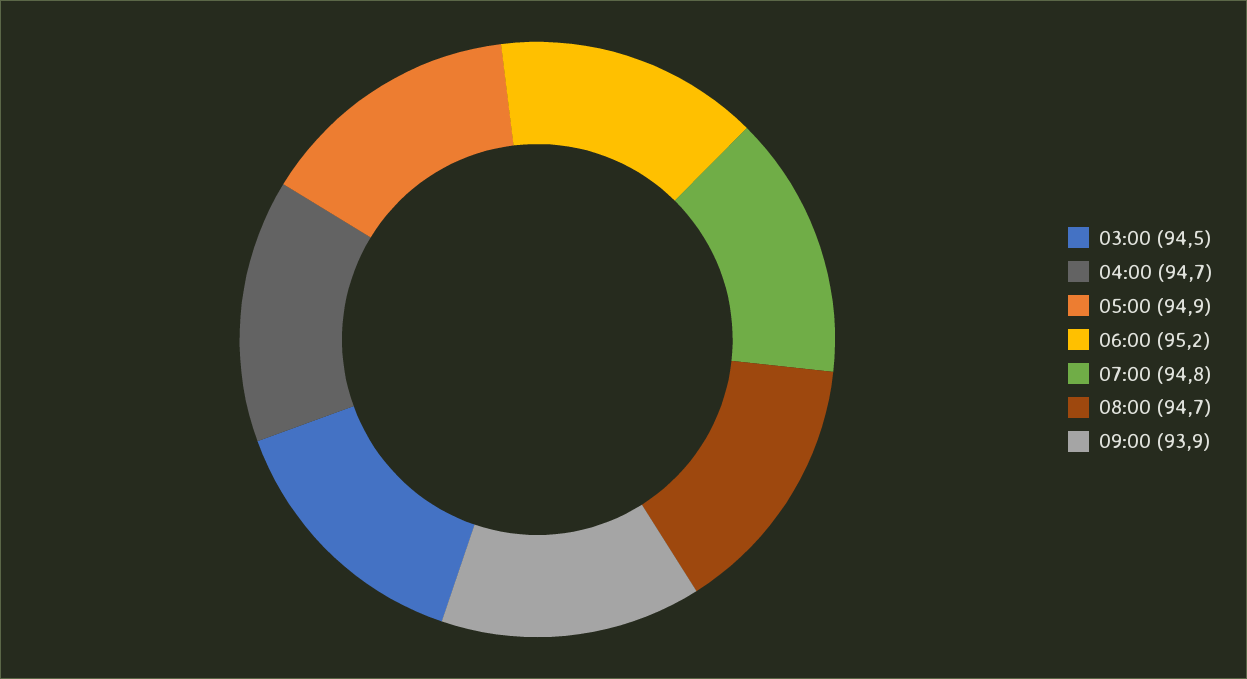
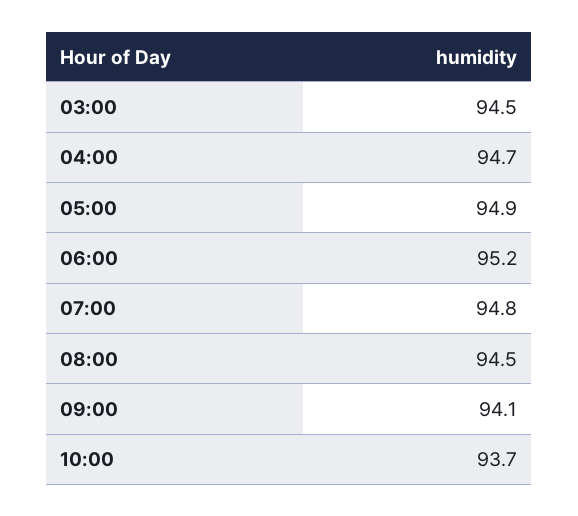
08:00: 94.7 -> 94.5
09:00: 93.9 -> 94.1
10:00: none -> 93.7

